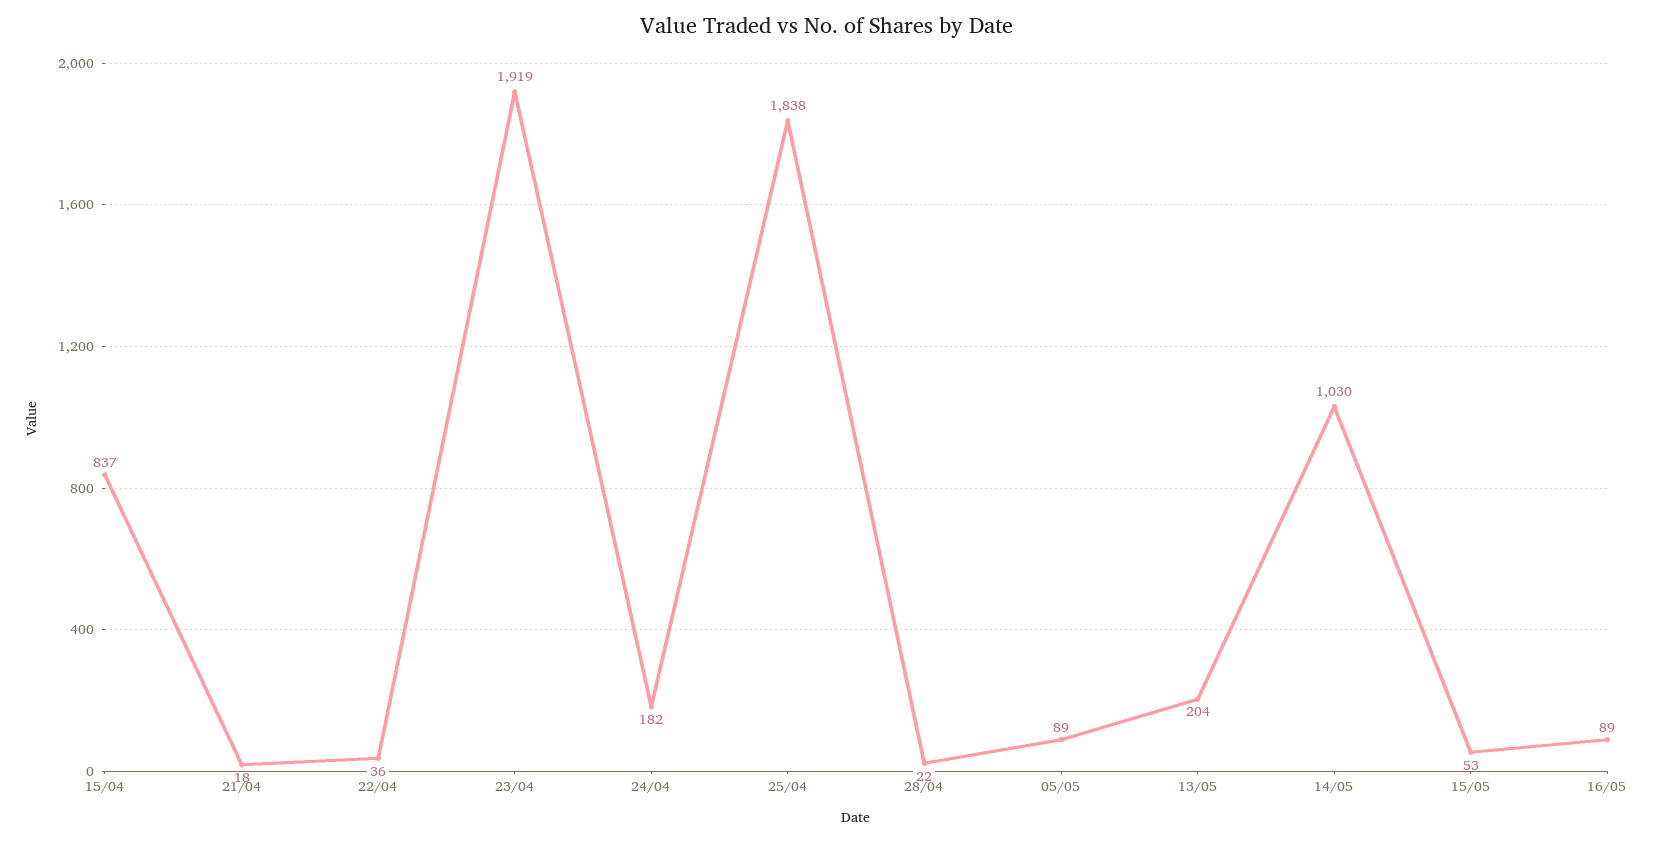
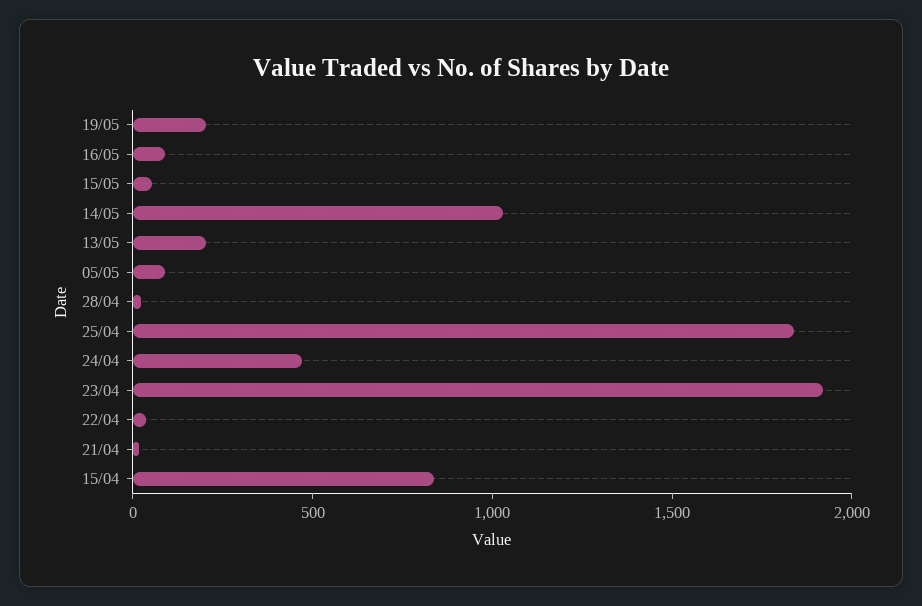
24/04: 182 -> 500
19/05: none -> 200

